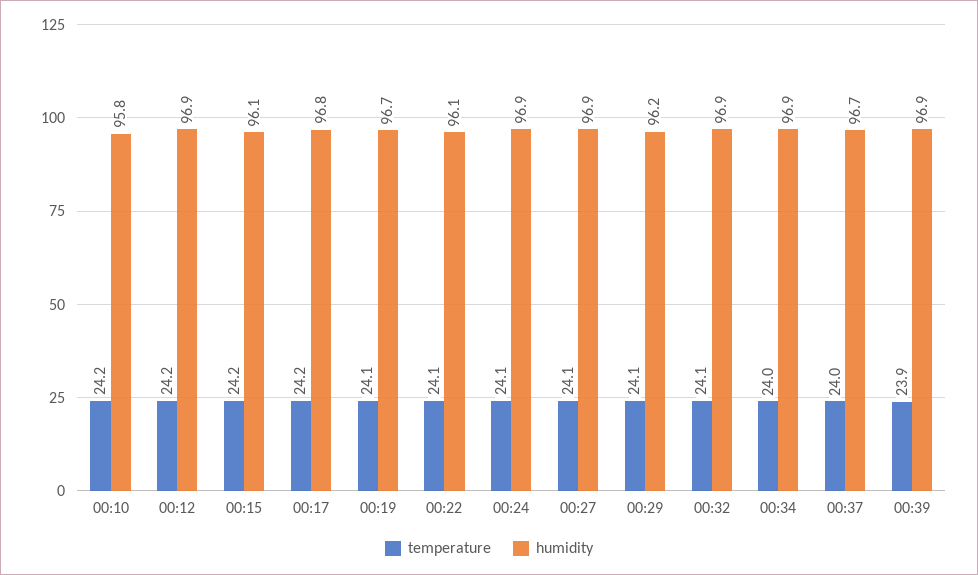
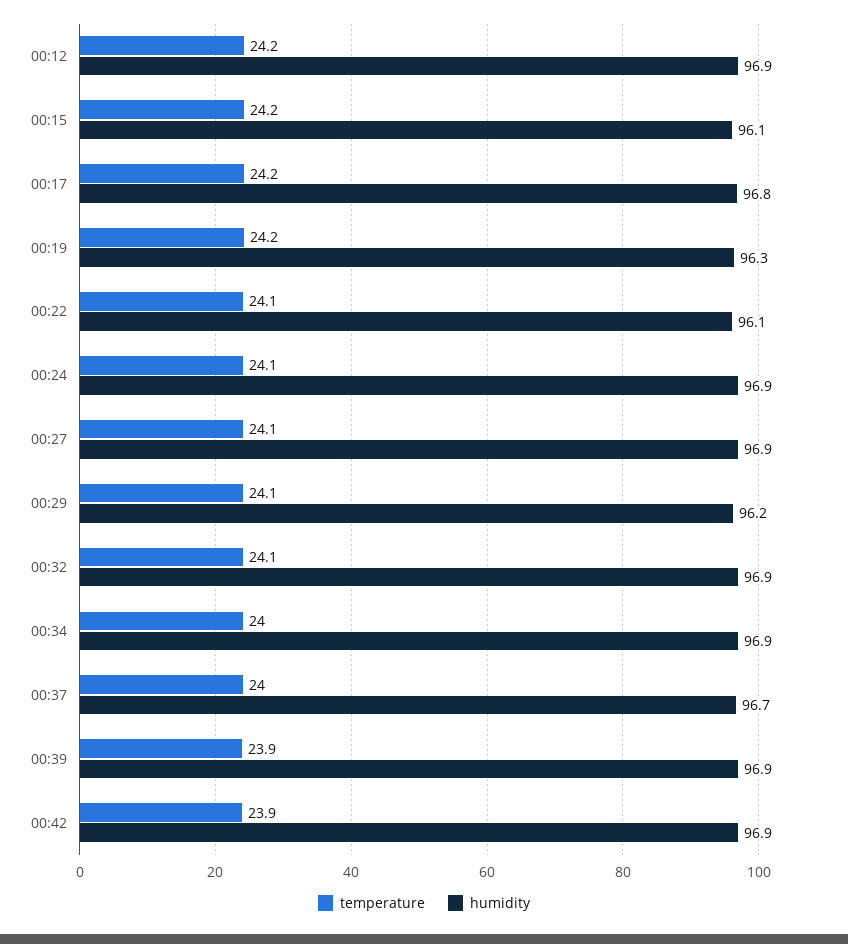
temperature, 00:10: 24.2 -> none
humidity, 00:10: 95.8 -> none
temperature, 00:19: 24.1 -> 24.2
humidity, 00:19: 96.7 -> 96.3
temperature, 00:42: none -> 23.9
humidity, 00:42: none -> 96.9

